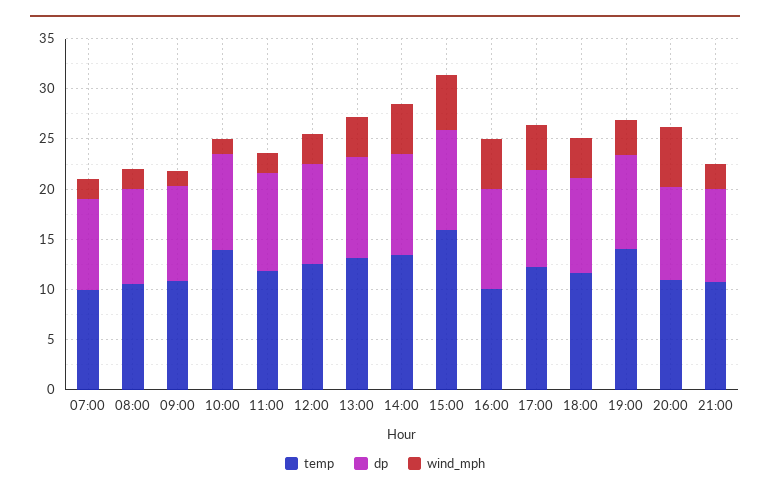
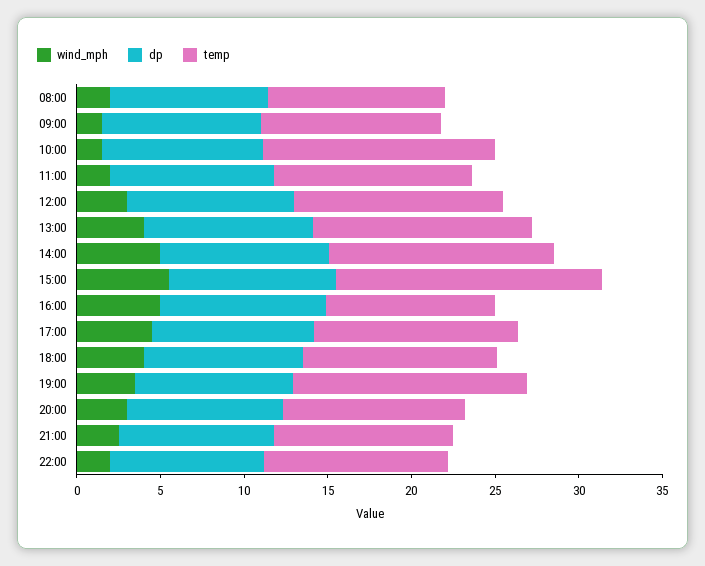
temp, 07:00: 10 -> none
dp, 07:00: 9 -> none
wind_mph, 07:00: 2 -> none
wind_mph, 20:00: 6 -> 3
wind_mph, 22:00: none -> 2
dp, 22:00: none -> 9
temp, 22:00: none -> 11

